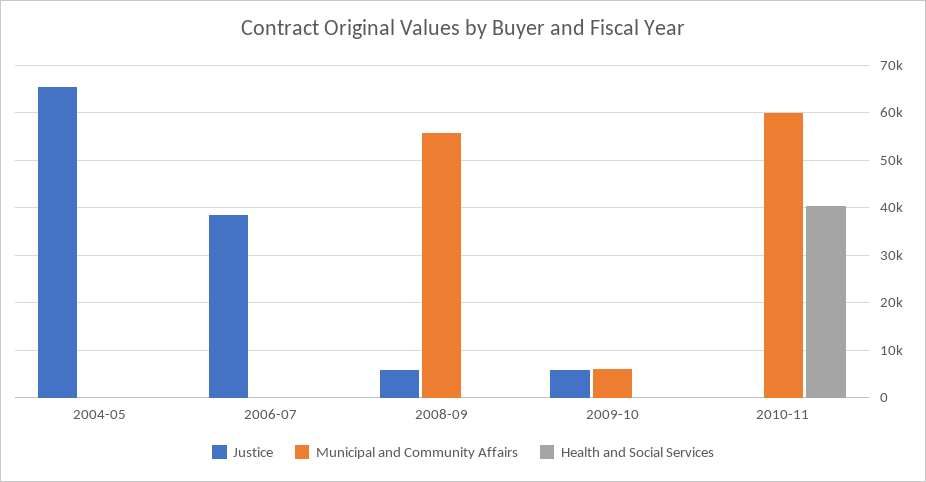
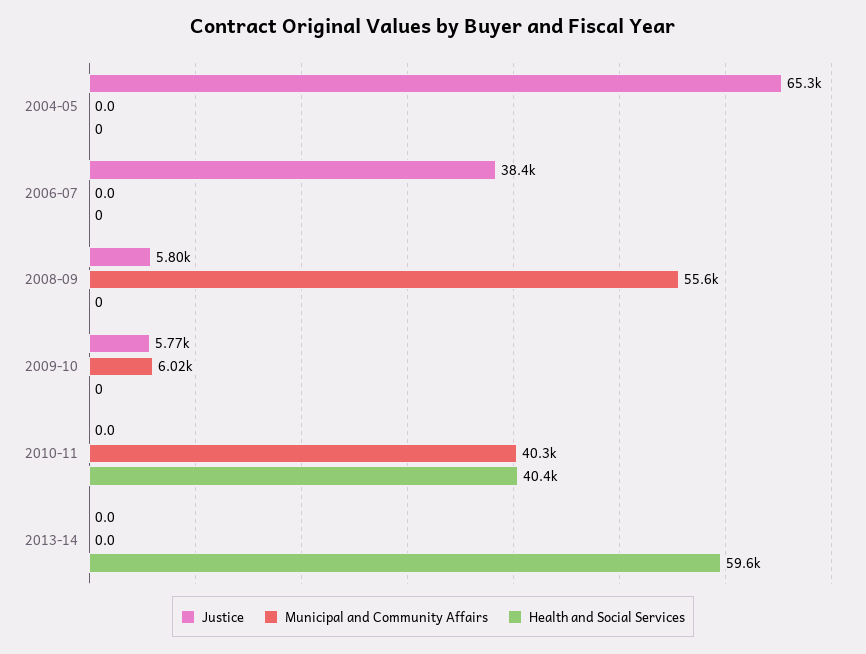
Municipal and Community Affairs, 2010-11: 60000 -> 40300
Justice, 2013-14: none -> 0
Municipal and Community Affairs, 2013-14: none -> 0
Health and Social Services, 2013-14: none -> 59600

